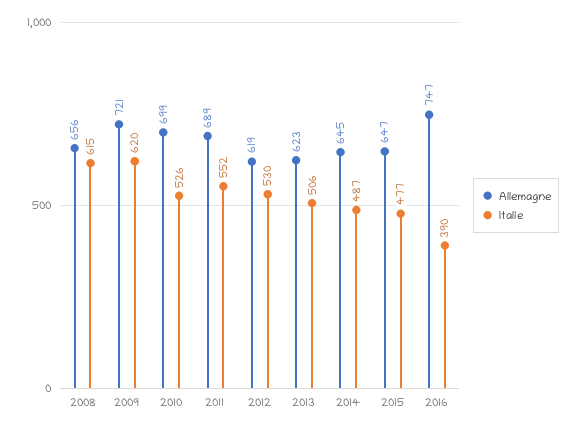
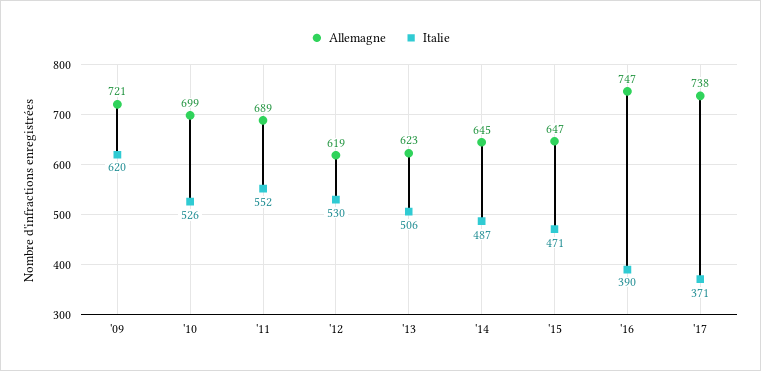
Allemagne, 2008: 656 -> none
Italie, 2008: 615 -> none
Italie, 2015: 477 -> 471
Allemagne, '17: none -> 738
Italie, '17: none -> 371

